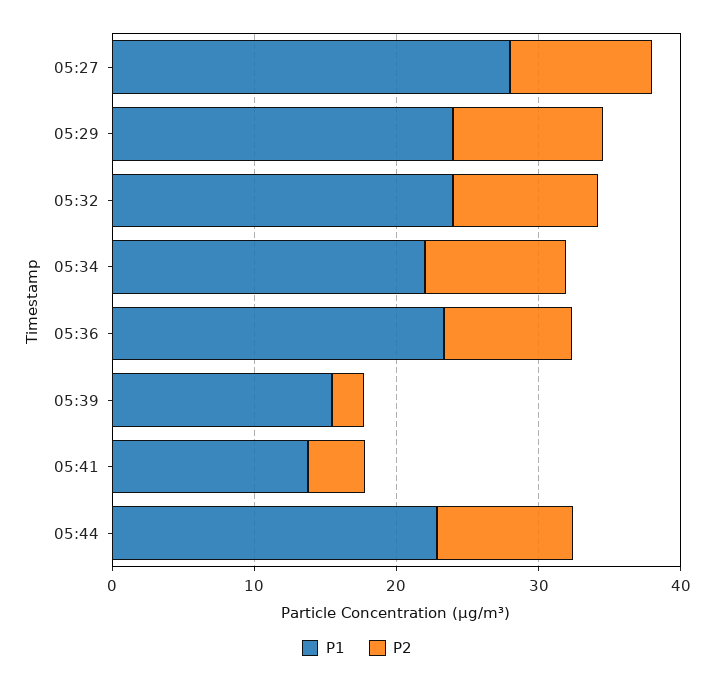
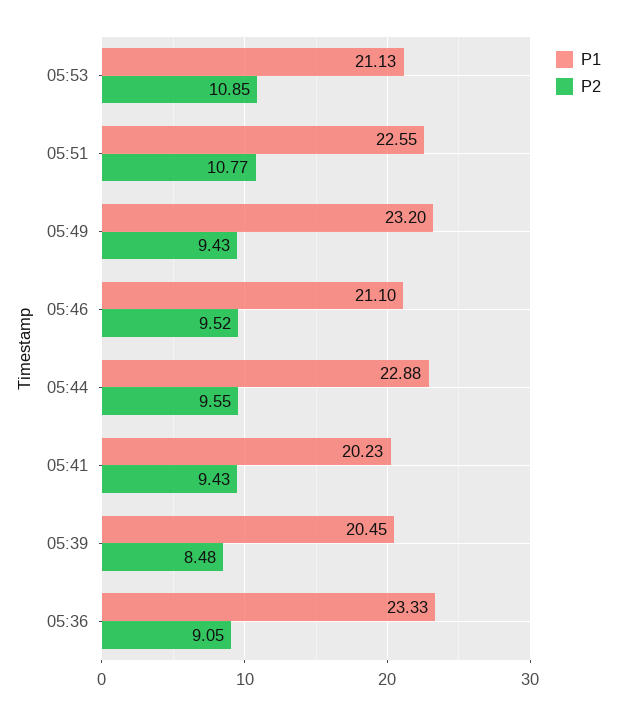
P1, 05:27: 28 -> none
P2, 05:27: 10 -> none
P1, 05:29: 24 -> none
P2, 05:29: 10 -> none
P1, 05:32: 24 -> none
P2, 05:32: 10 -> none
P1, 05:34: 22 -> none
P2, 05:34: 10 -> none
P1, 05:39: 16 -> 20.45
P2, 05:39: 2 -> 8.48
P1, 05:41: 14 -> 20.23
P2, 05:41: 4 -> 9.43
P1, 05:53: none -> 21.13
P2, 05:53: none -> 10.85
P1, 05:51: none -> 22.55
P2, 05:51: none -> 10.77
P1, 05:49: none -> 23.2
P2, 05:49: none -> 9.43
P1, 05:46: none -> 21.1
P2, 05:46: none -> 9.52

